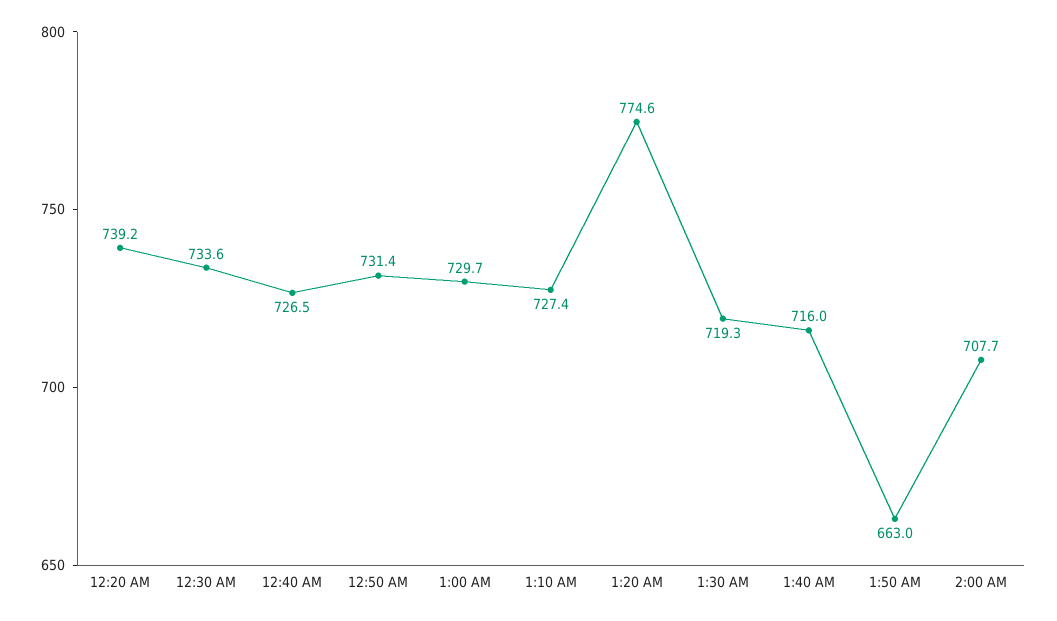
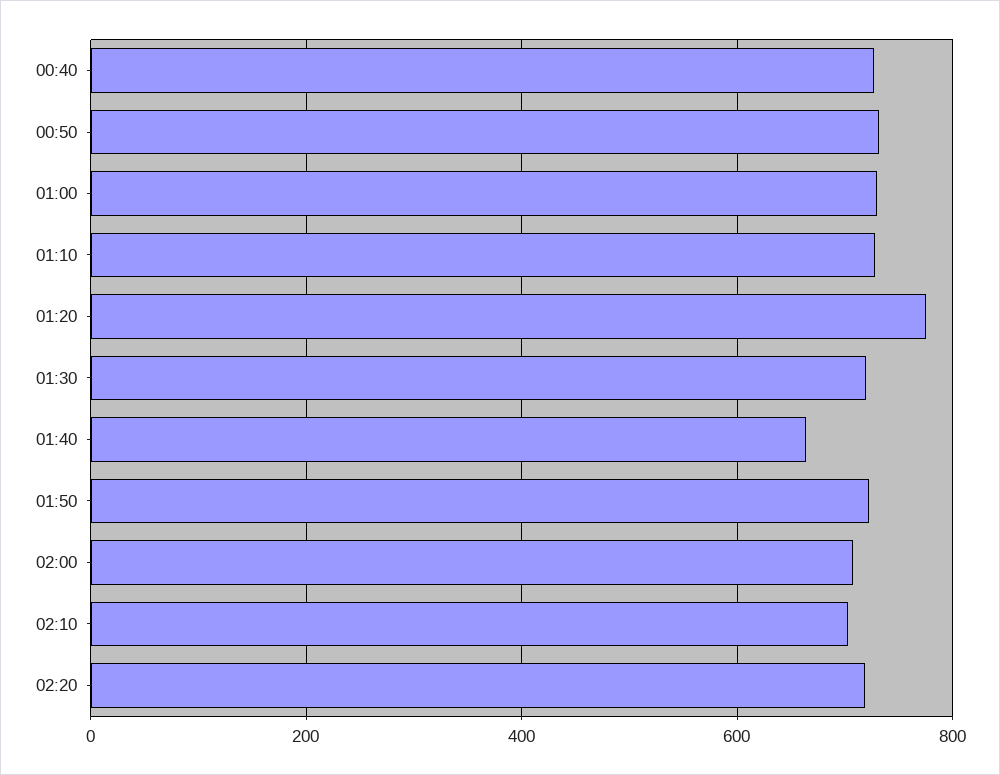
12:20 AM: 739.2 -> none
12:30 AM: 733.6 -> none
1:40 AM: 716 -> 660
1:50 AM: 663 -> 720
02:10: none -> 700
02:20: none -> 720

